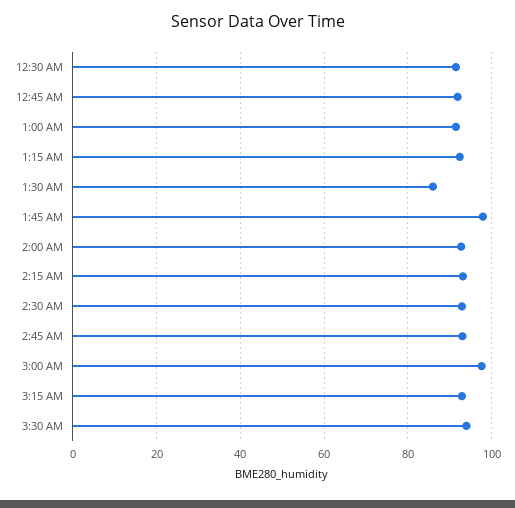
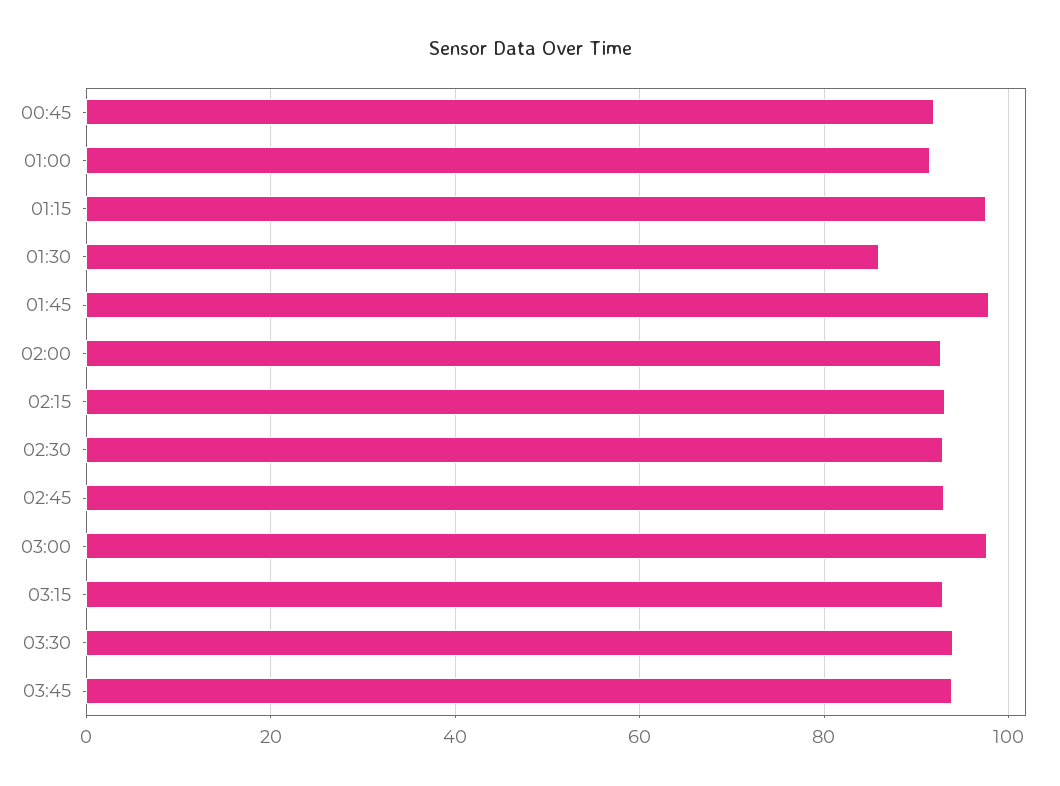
12:30 AM: 92 -> none
1:15 AM: 92 -> 98
03:45: none -> 94

